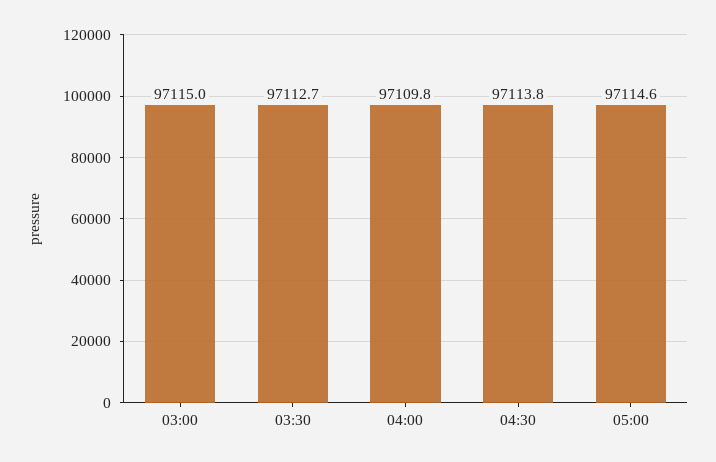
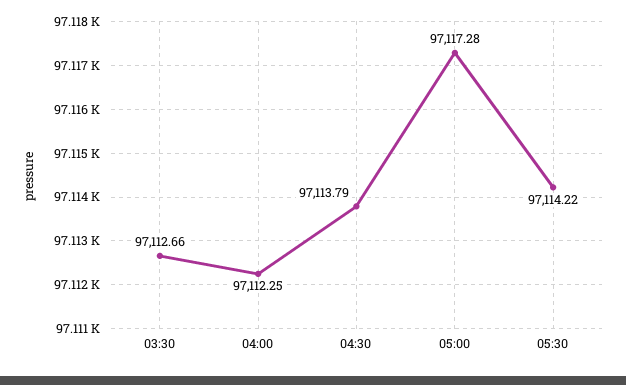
03:00: 97115 -> none
04:00: 97109.8 -> 97112.25
05:00: 97114.6 -> 97117.28
05:30: none -> 97114.22

